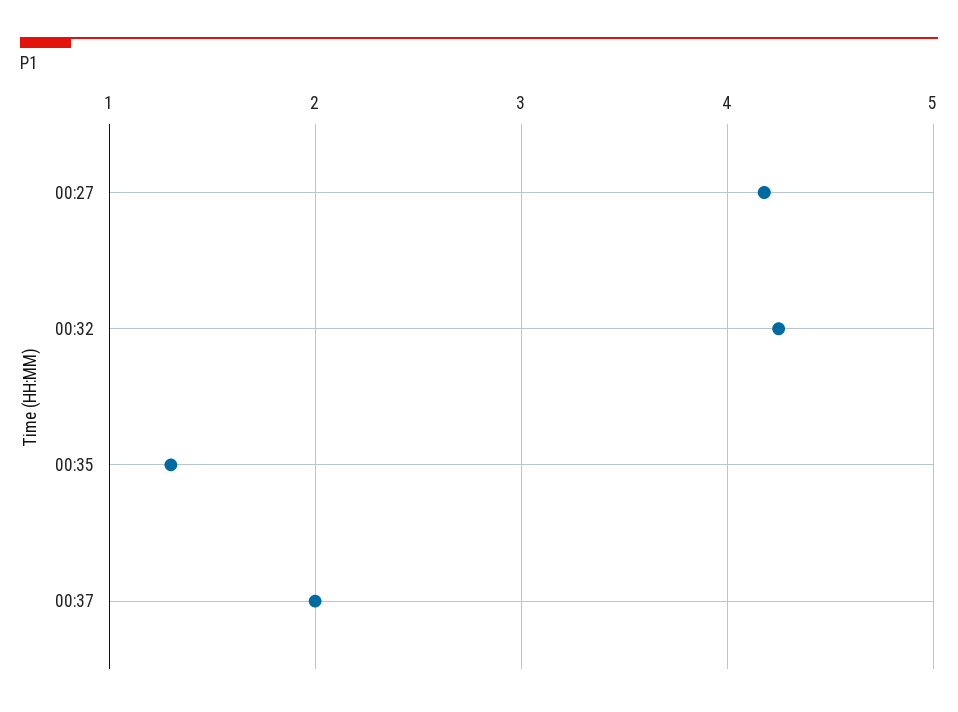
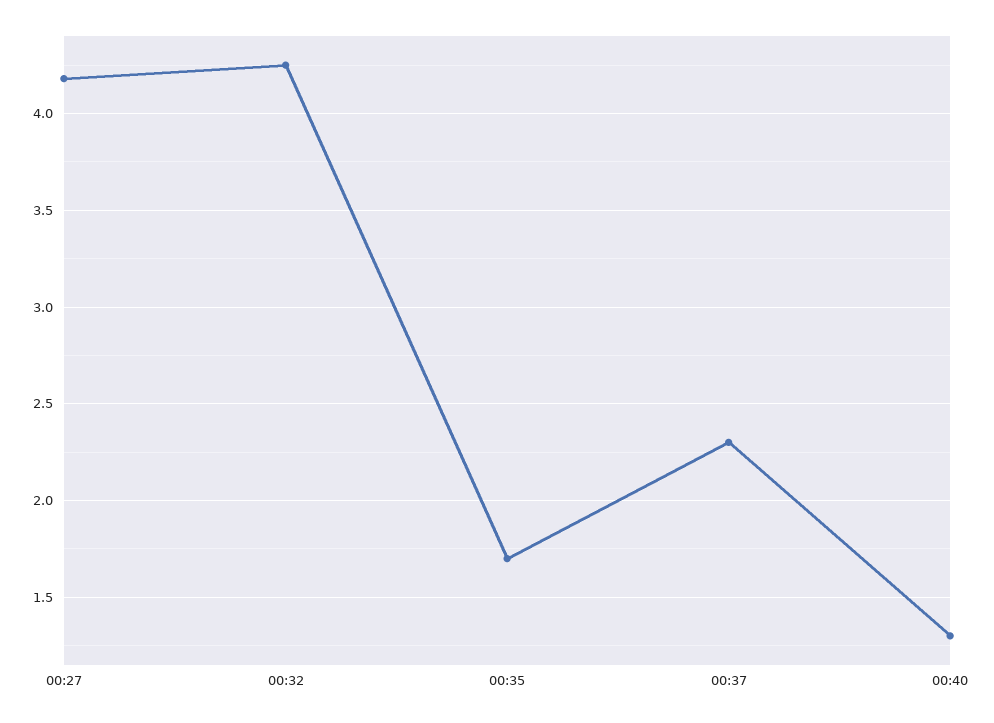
00:35: 1.3 -> 1.7
00:37: 2 -> 2.3
00:40: none -> 1.3

